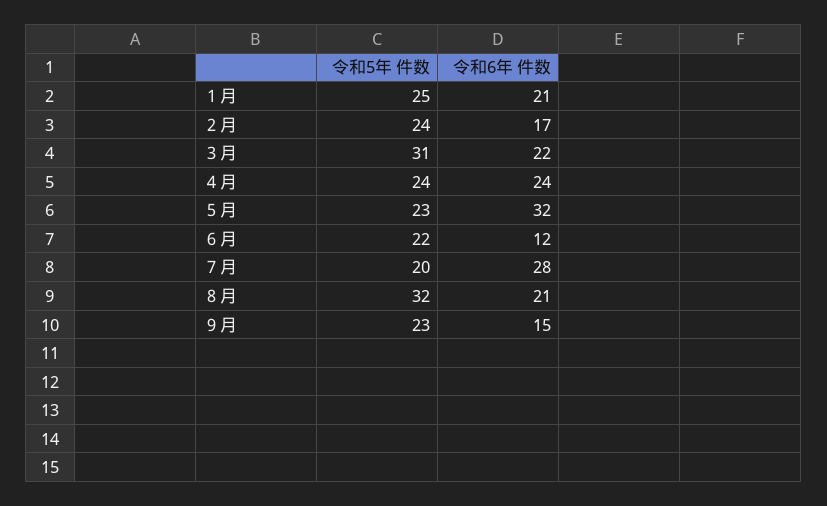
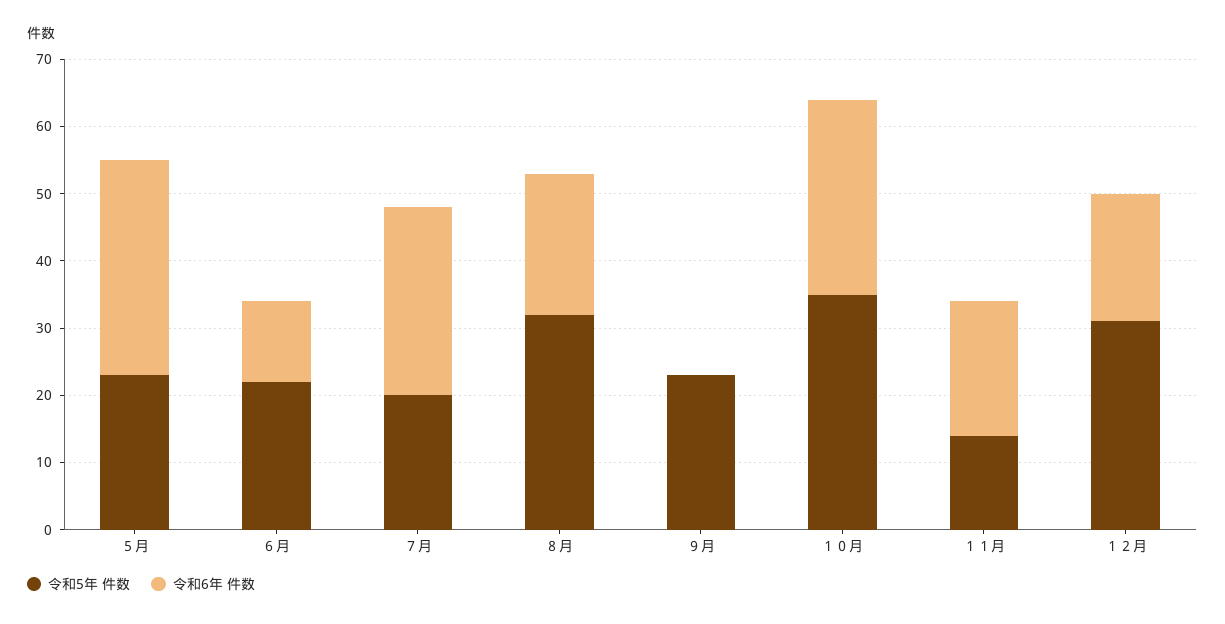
令和5年 件数, １月: 25 -> none
令和6年 件数, １月: 21 -> none
令和5年 件数, ２月: 24 -> none
令和6年 件数, ２月: 17 -> none
令和5年 件数, ３月: 31 -> none
令和6年 件数, ３月: 22 -> none
令和5年 件数, ４月: 24 -> none
令和6年 件数, ４月: 24 -> none
令和6年 件数, ９月: 15 -> 0
令和5年 件数, １０月: none -> 35
令和6年 件数, １０月: none -> 30
令和5年 件数, １１月: none -> 15
令和6年 件数, １１月: none -> 20
令和5年 件数, １２月: none -> 30
令和6年 件数, １２月: none -> 20

